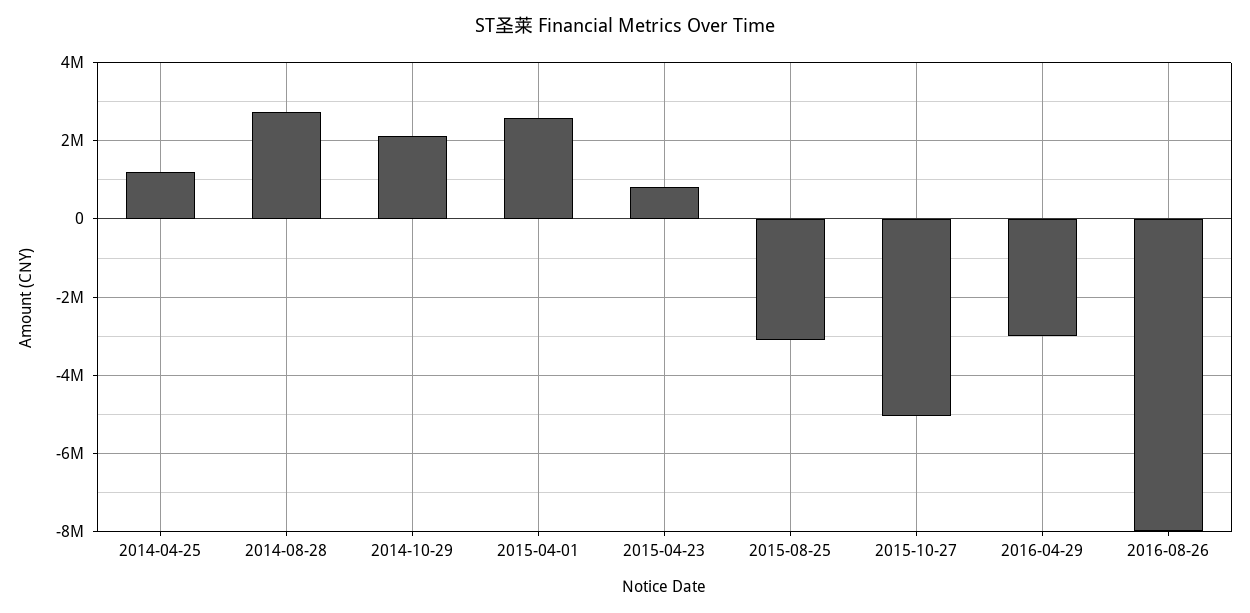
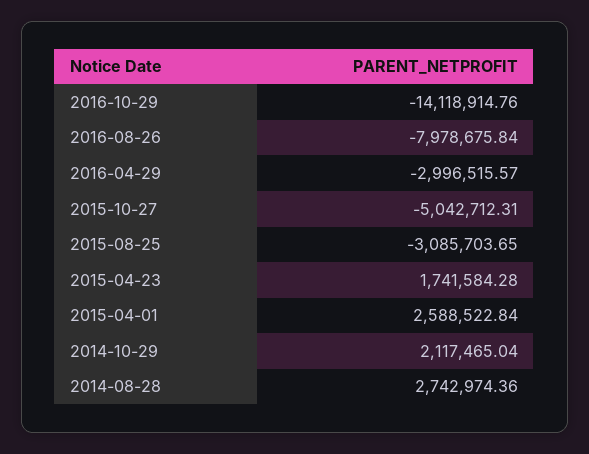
2014-04-25: 1200000 -> none
2015-04-23: 800000 -> 1741584.28
2016-10-29: none -> -14118914.76

